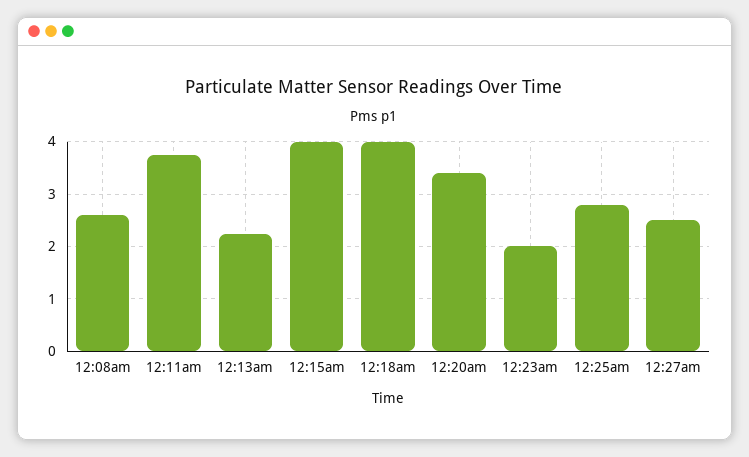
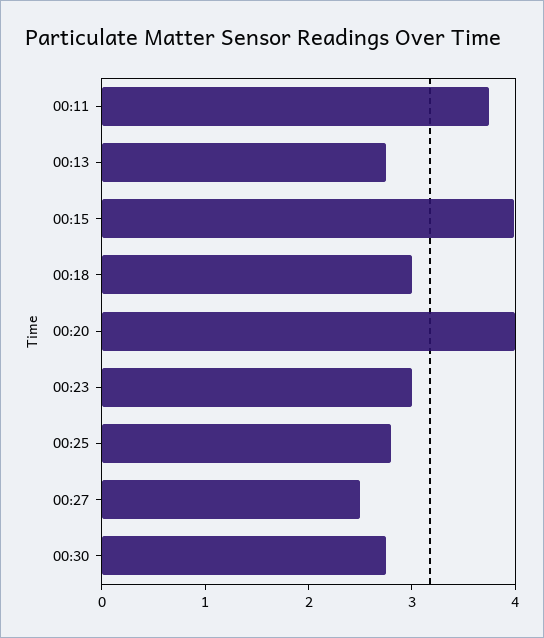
12:08am: 2.6 -> none
12:13am: 2.2 -> 2.8
12:18am: 4 -> 3
12:20am: 3.4 -> 4
12:23am: 2 -> 3
00:30: none -> 2.8

